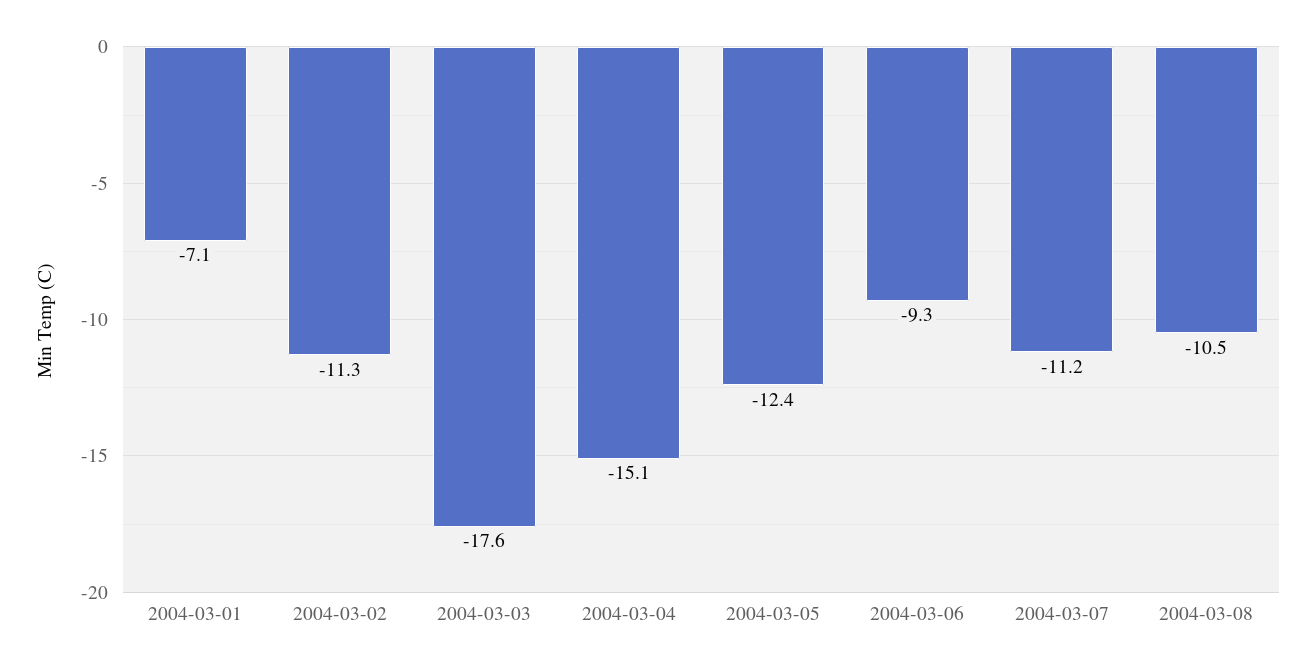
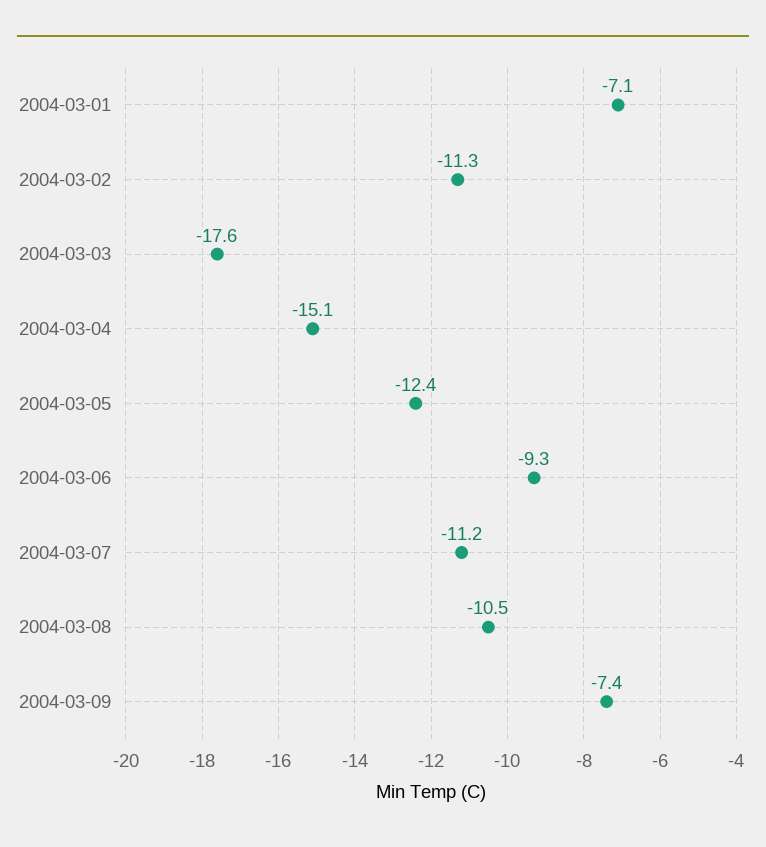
2004-03-09: none -> -7.4

